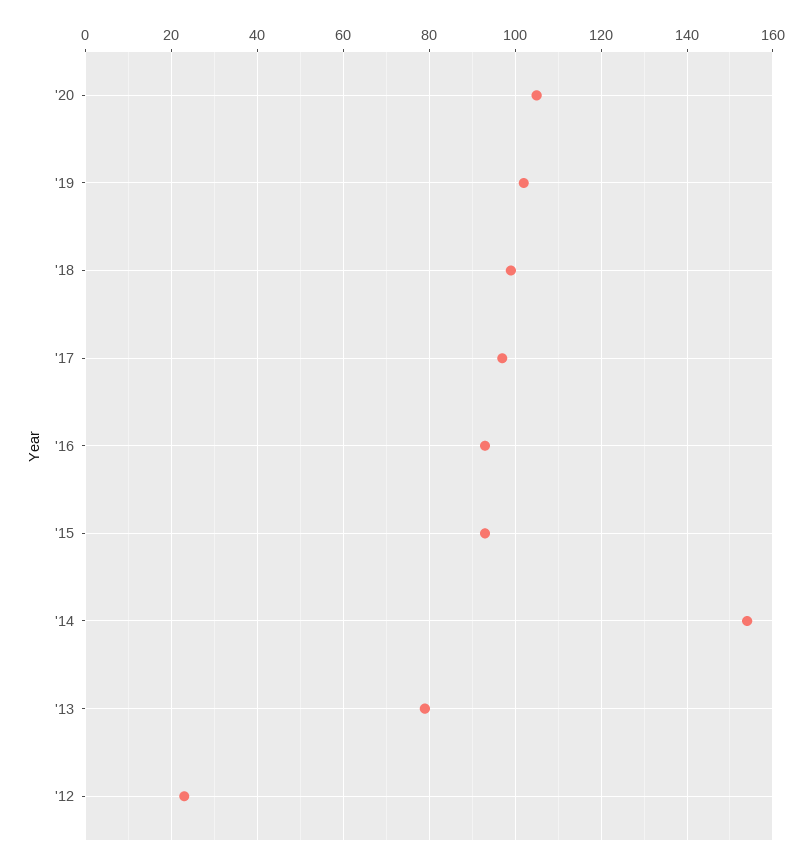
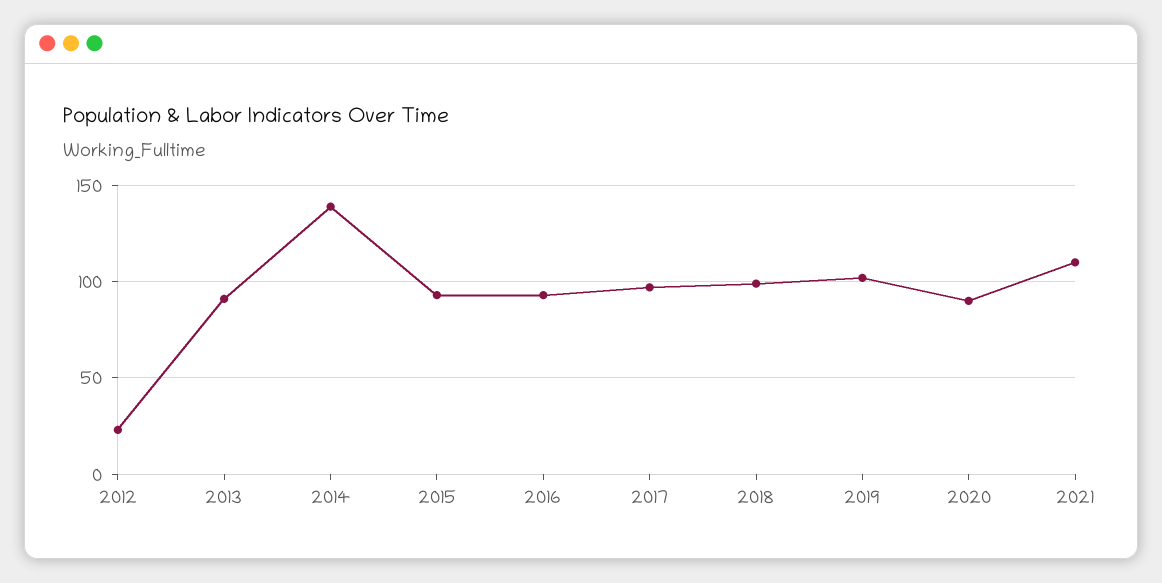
'20: 105 -> 90
'14: 155 -> 140
'13: 80 -> 90
2021: none -> 110

